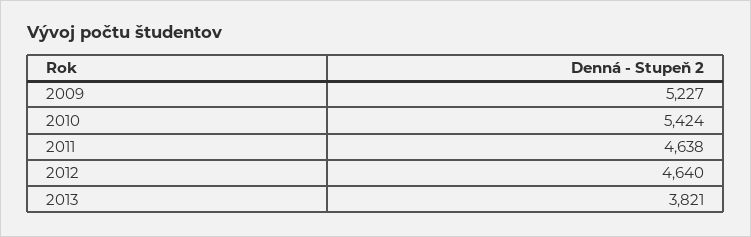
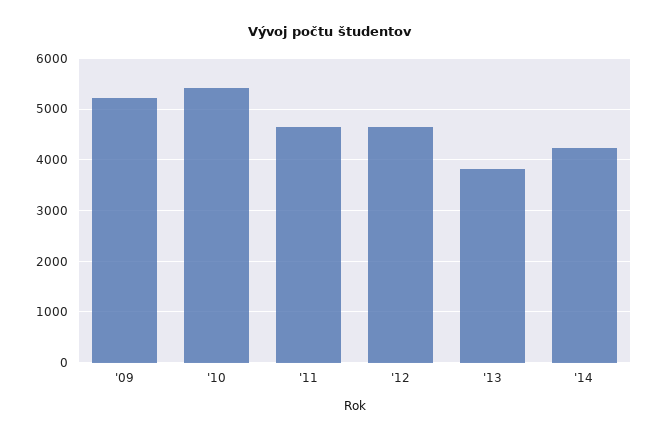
'14: none -> 4200

